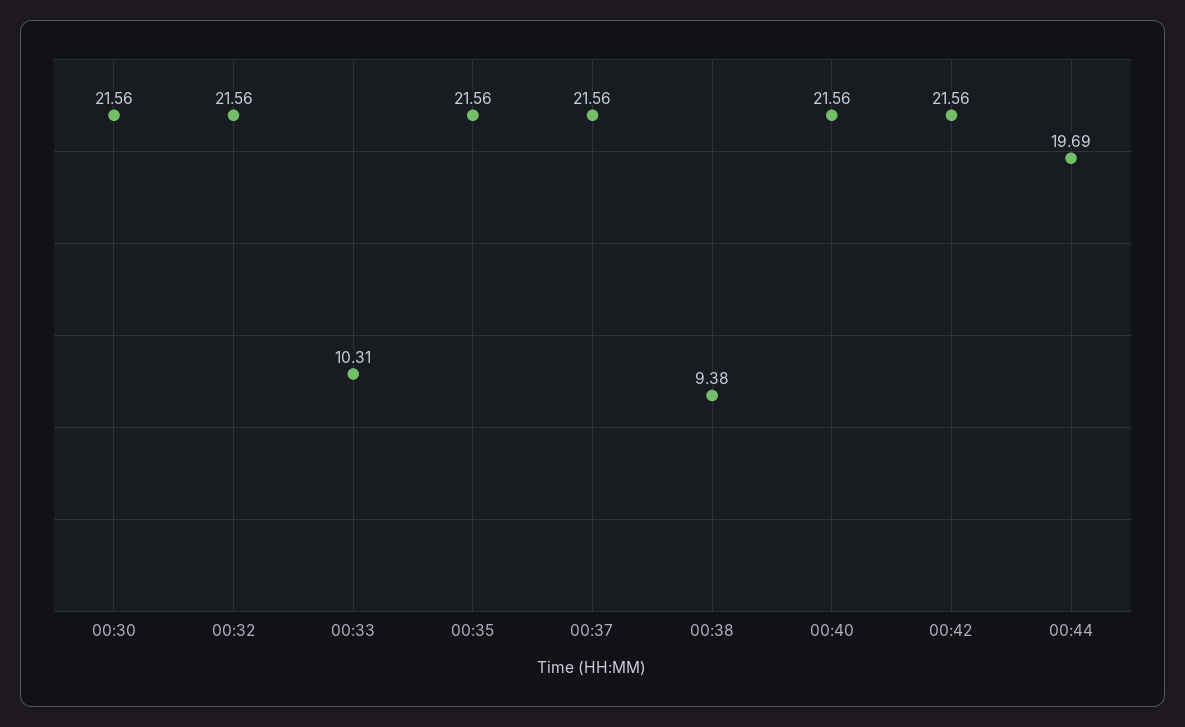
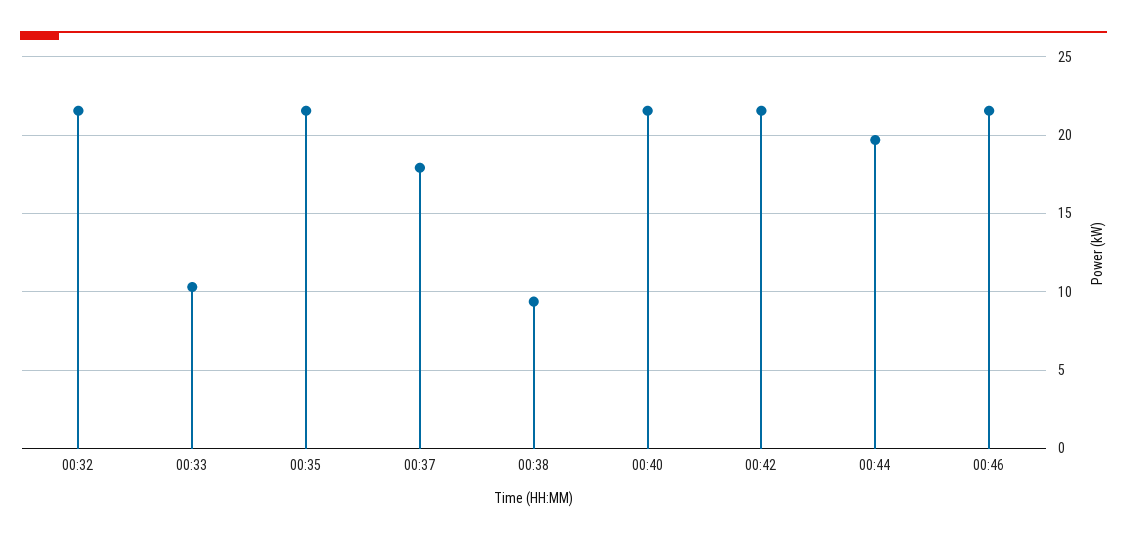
00:30: 21.56 -> none
00:37: 21.56 -> 18
00:46: none -> 21.5

